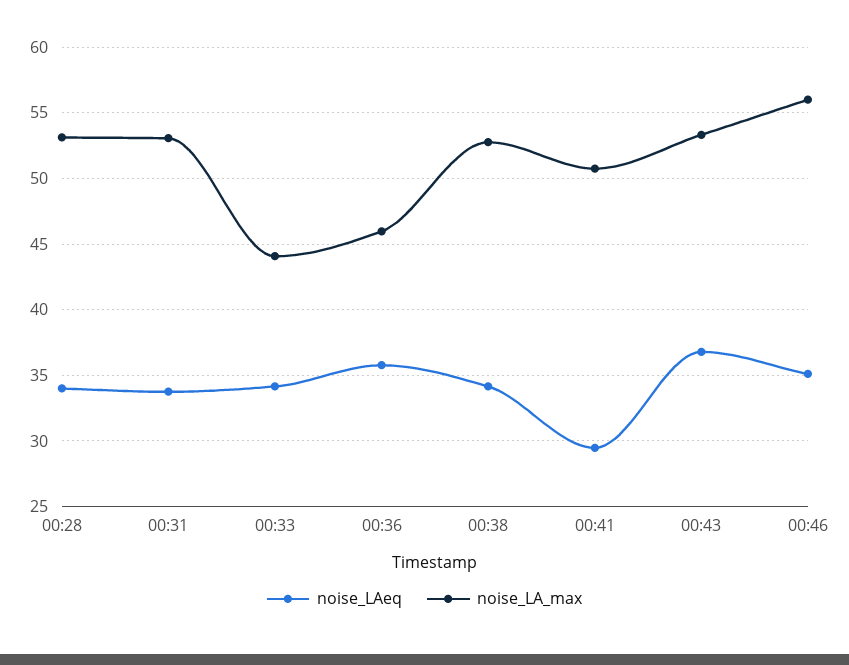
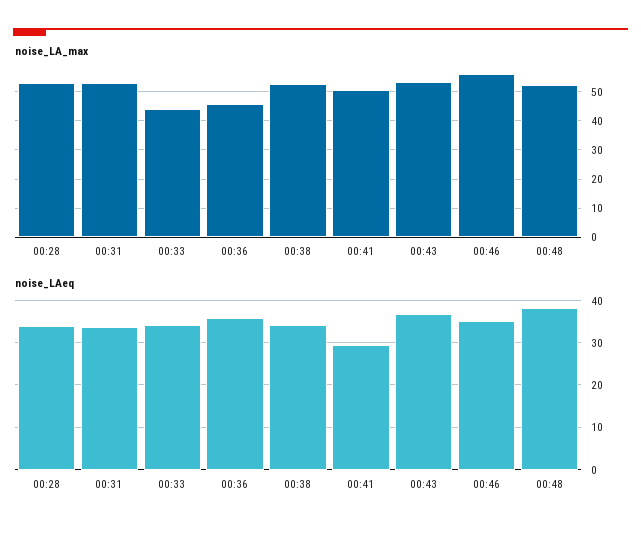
noise_LA_max, 00:48: none -> 52.5
noise_LAeq, 00:48: none -> 38

